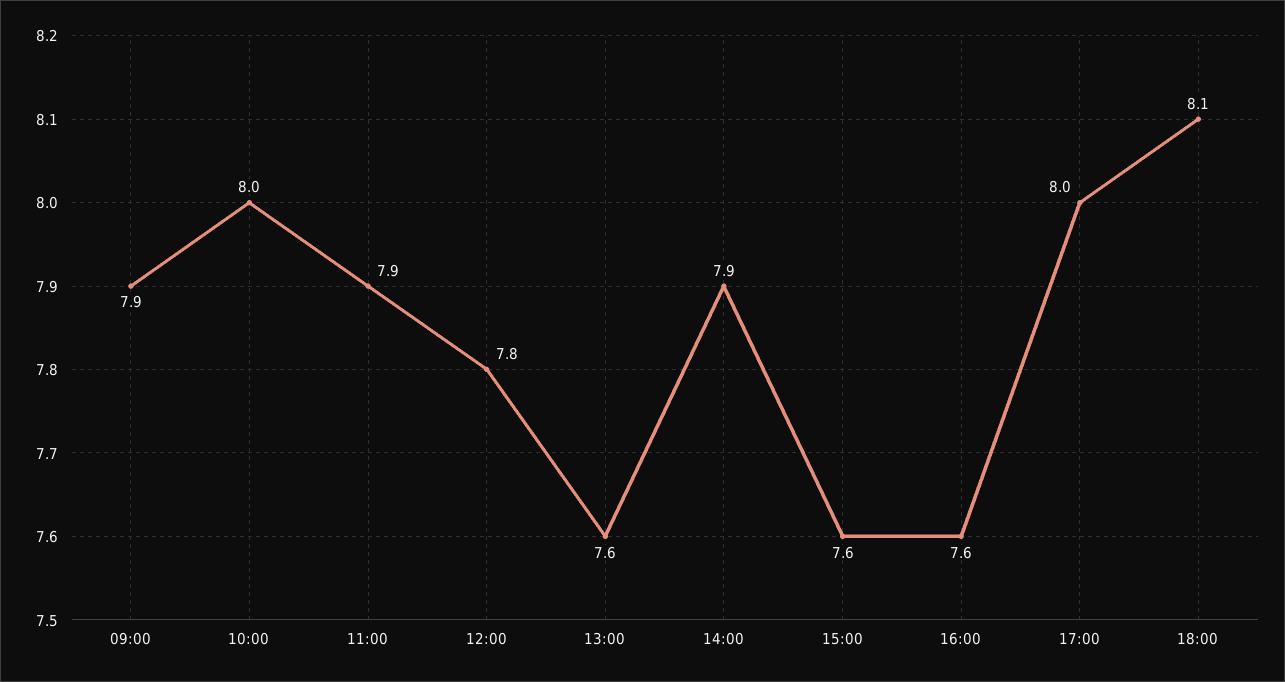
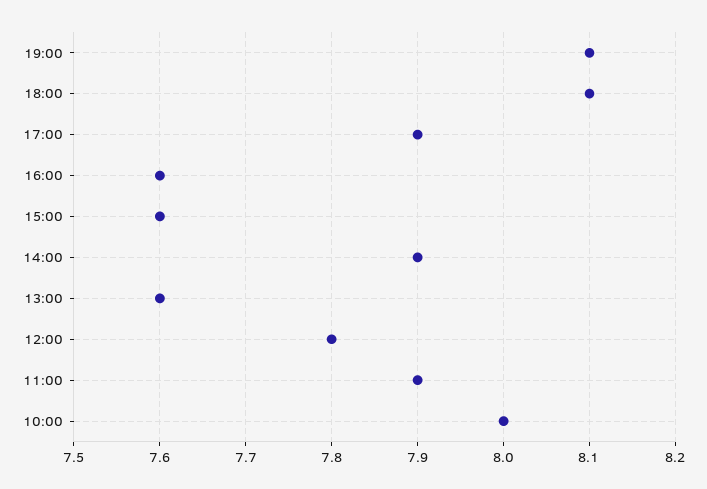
09:00: 7.9 -> none
17:00: 8 -> 7.9
19:00: none -> 8.1

